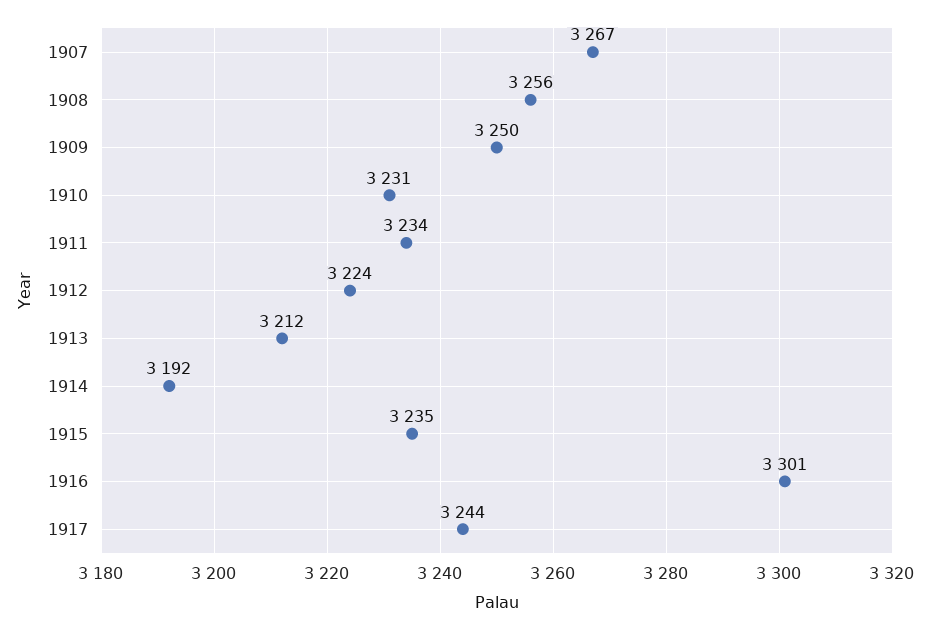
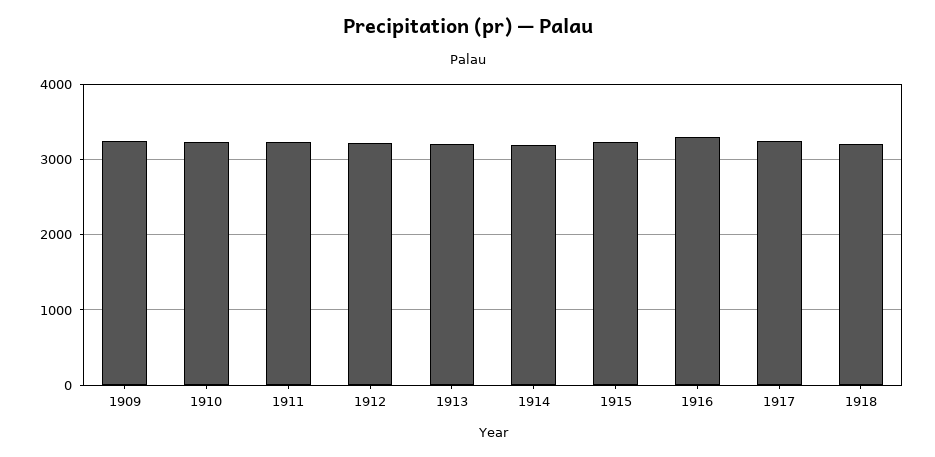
1907: 3267 -> none
1908: 3256 -> none
1918: none -> 3200

